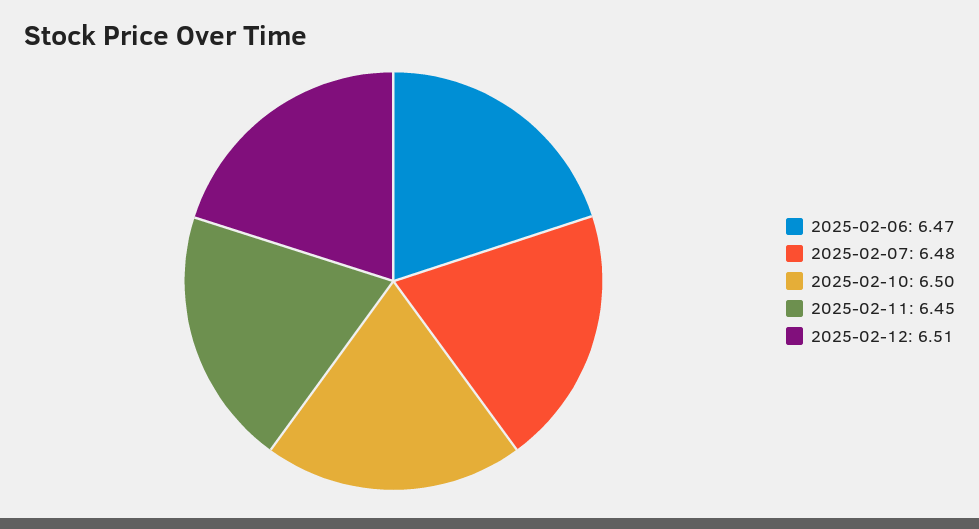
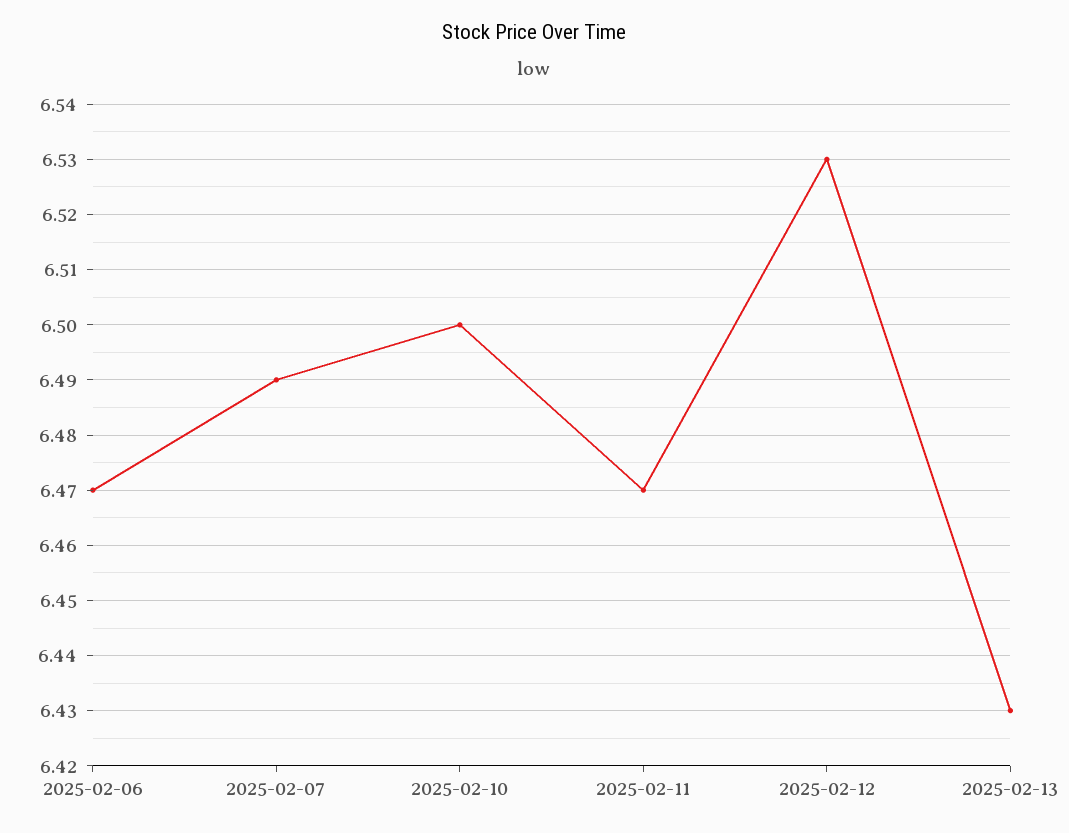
2025-02-07: 6.48 -> 6.49
2025-02-11: 6.45 -> 6.47
2025-02-12: 6.51 -> 6.53
2025-02-13: none -> 6.43

